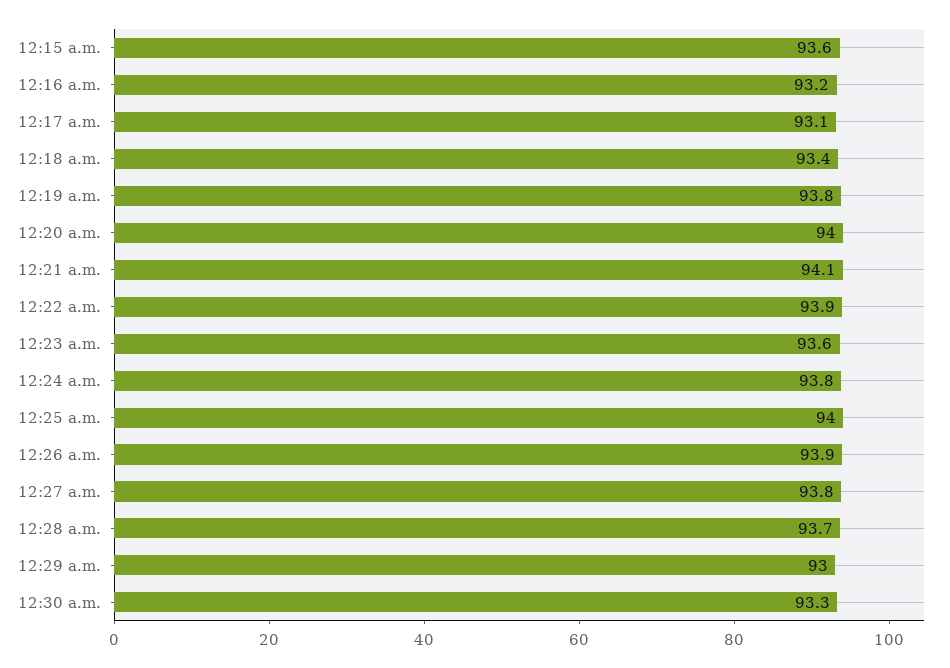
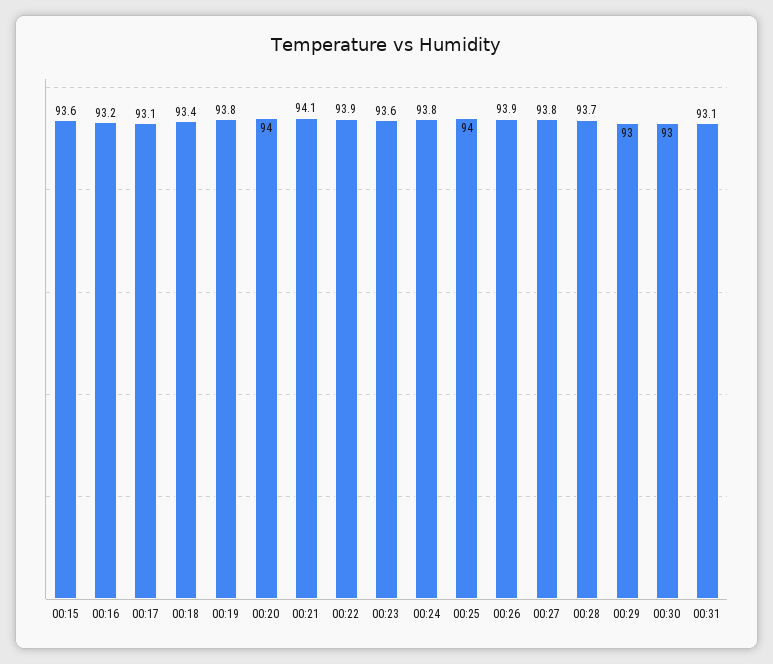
12:30 a.m.: 93.3 -> 93
00:31: none -> 93.1

